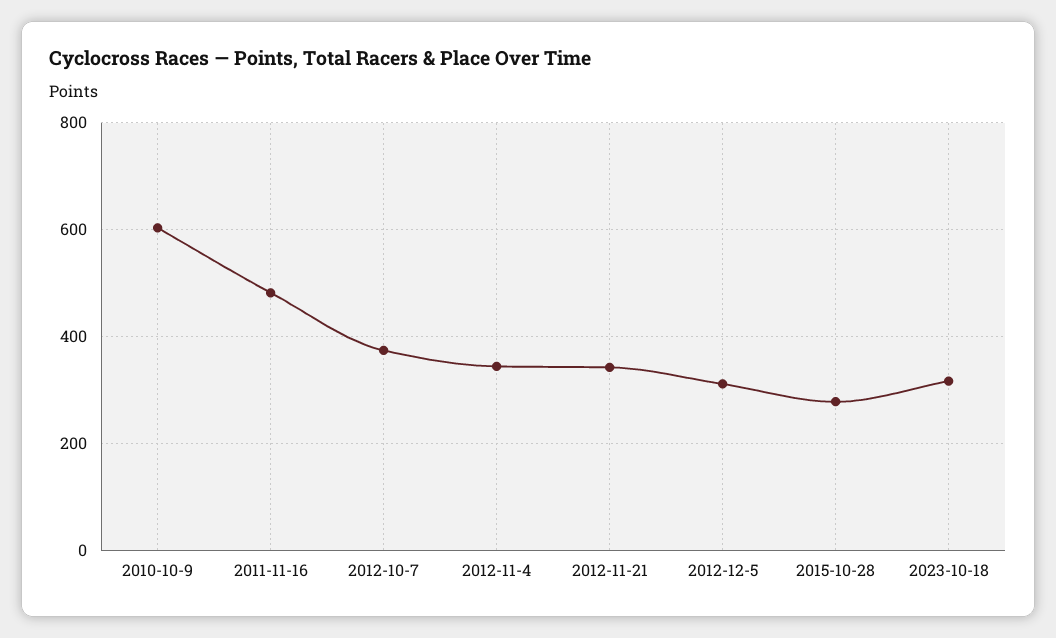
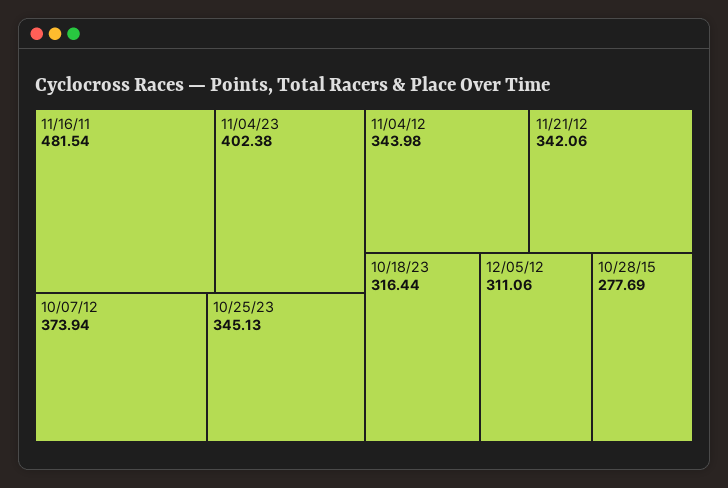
2010-10-9: 600 -> none
11/04/23: none -> 402.38
10/25/23: none -> 345.13

